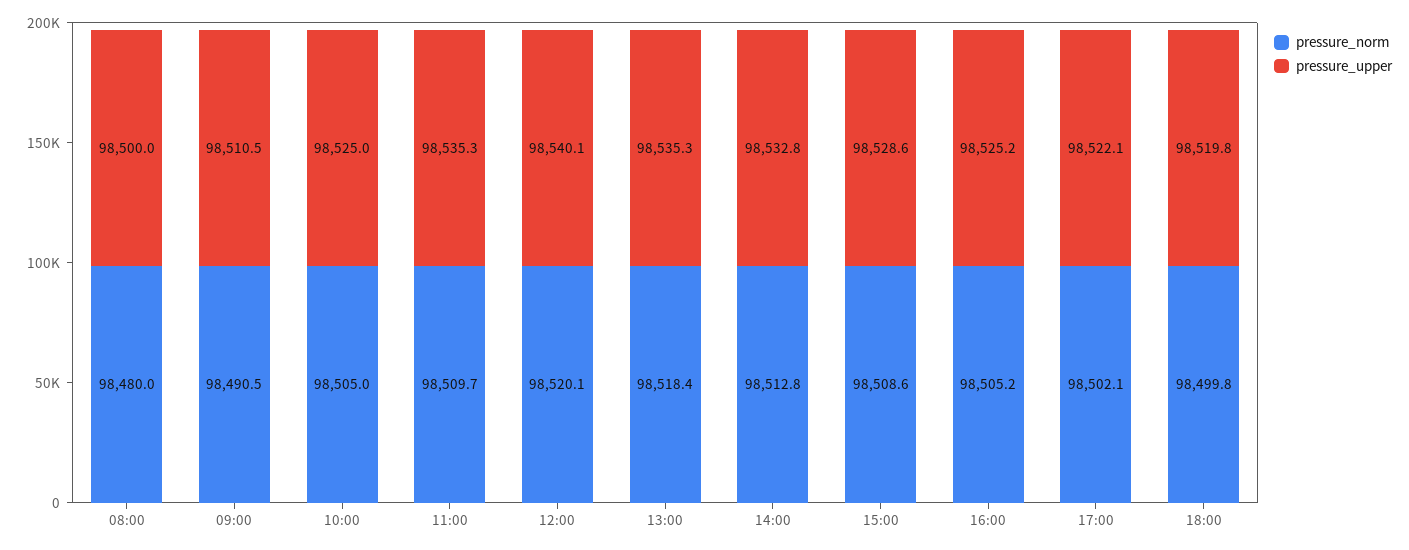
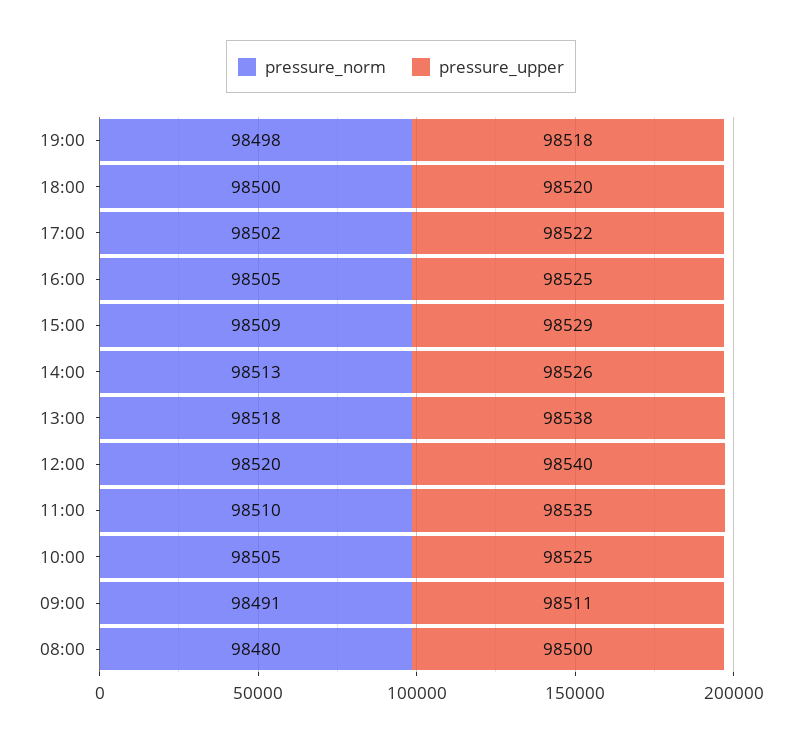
pressure_upper, 13:00: 98535.3 -> 98538
pressure_upper, 14:00: 98532.8 -> 98526
pressure_norm, 19:00: none -> 98498
pressure_upper, 19:00: none -> 98518

